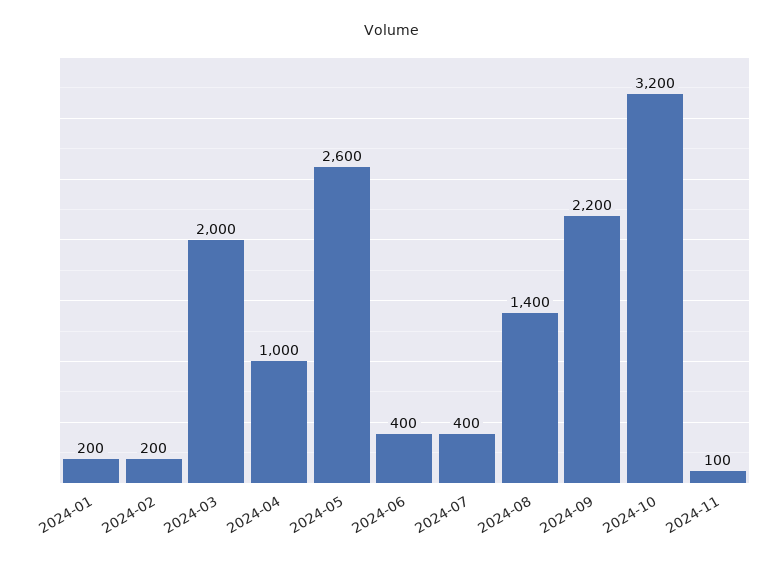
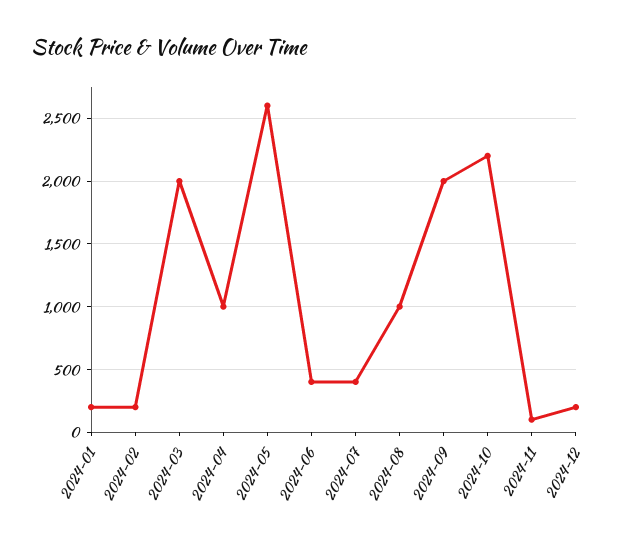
2024-08: 1400 -> 1000
2024-09: 2200 -> 2000
2024-10: 3200 -> 2200
2024-12: none -> 200

